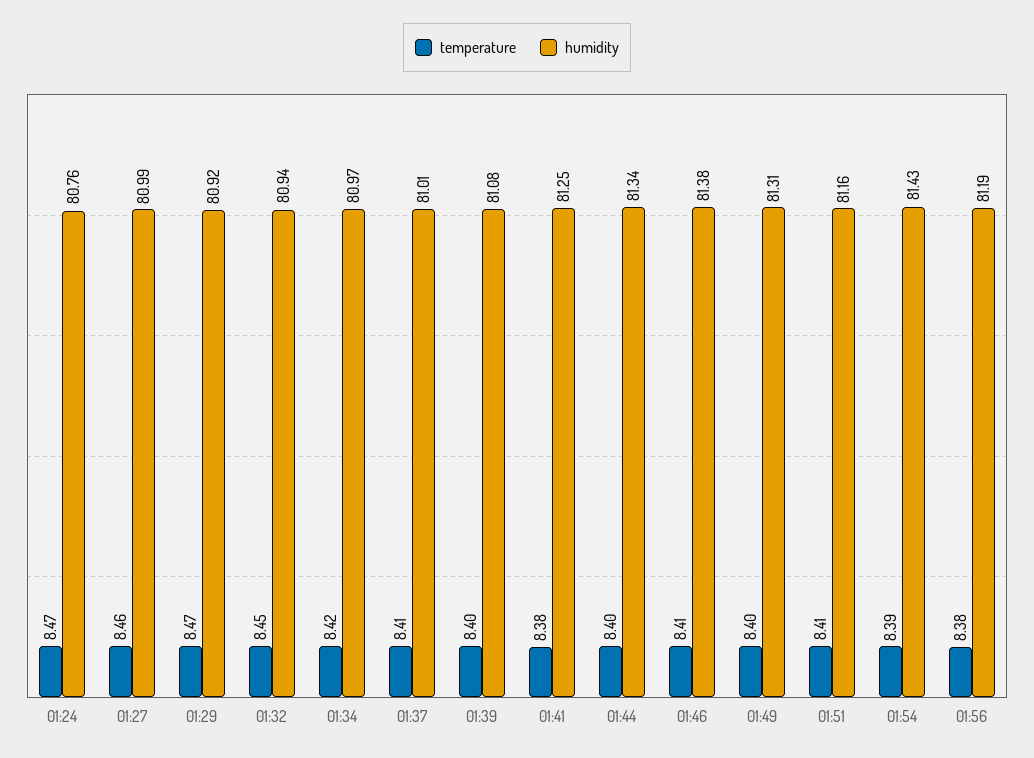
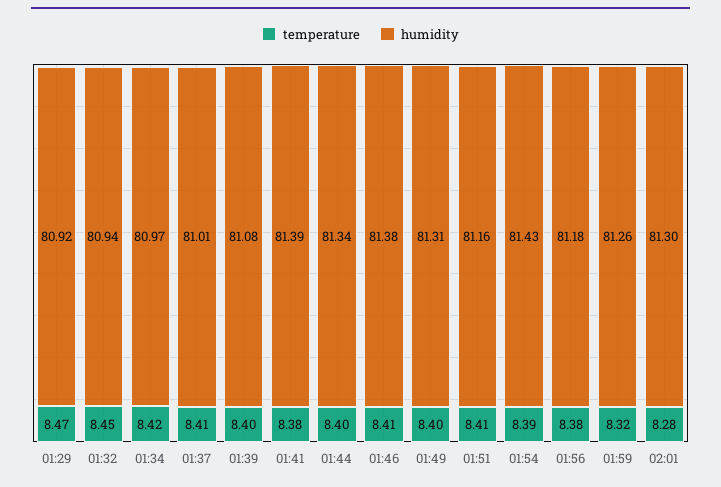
temperature, 01:24: 8.47 -> none
humidity, 01:24: 80.76 -> none
temperature, 01:27: 8.46 -> none
humidity, 01:27: 80.99 -> none
humidity, 01:41: 81.25 -> 81.39
humidity, 01:56: 81.19 -> 81.18
temperature, 01:59: none -> 8.32
humidity, 01:59: none -> 81.26
temperature, 02:01: none -> 8.28
humidity, 02:01: none -> 81.3

